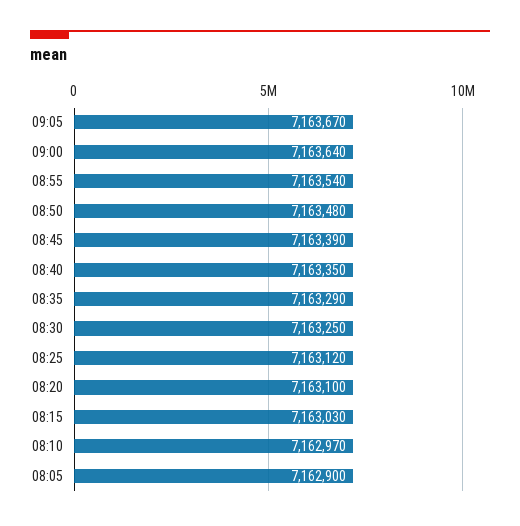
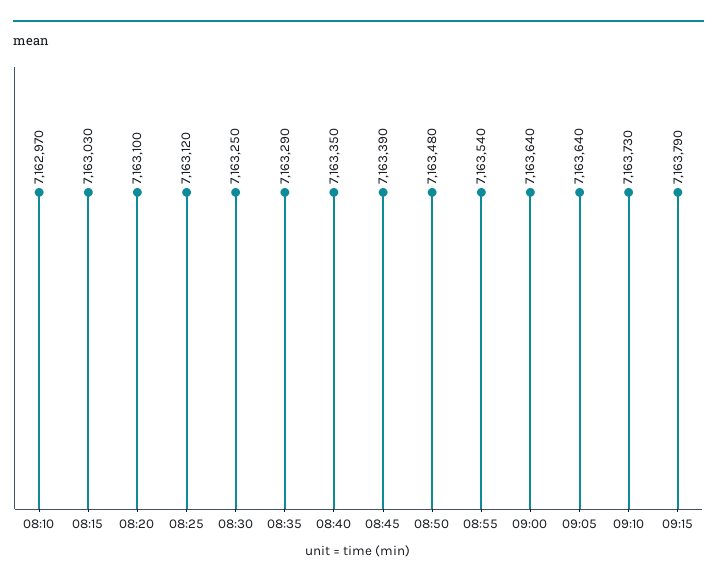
09:05: 7163670 -> 7163640
08:05: 7162900 -> none
09:10: none -> 7163730
09:15: none -> 7163790

